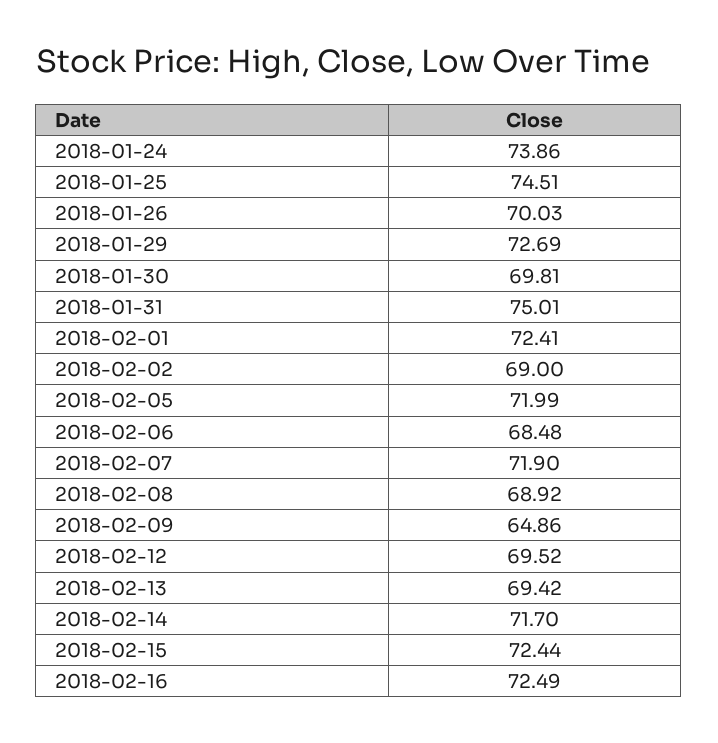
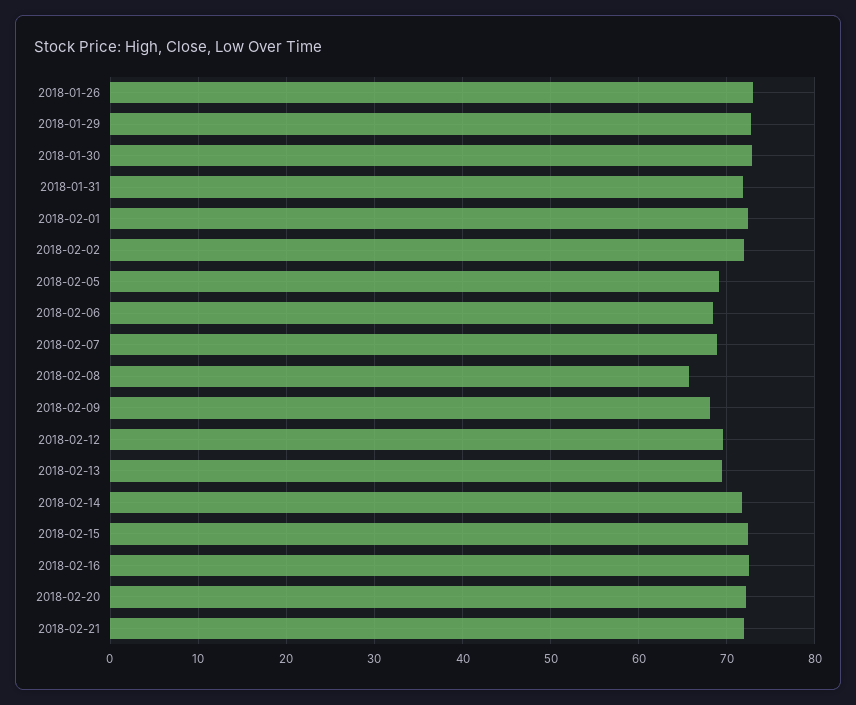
2018-01-24: 73.86 -> none
2018-01-25: 74.51 -> none
2018-01-26: 70.03 -> 73
2018-01-30: 69.81 -> 73
2018-01-31: 75.01 -> 72
2018-02-02: 69 -> 72
2018-02-05: 71.99 -> 69
2018-02-07: 71.9 -> 69
2018-02-08: 68.92 -> 66
2018-02-09: 64.86 -> 68
2018-02-20: none -> 72
2018-02-21: none -> 72

